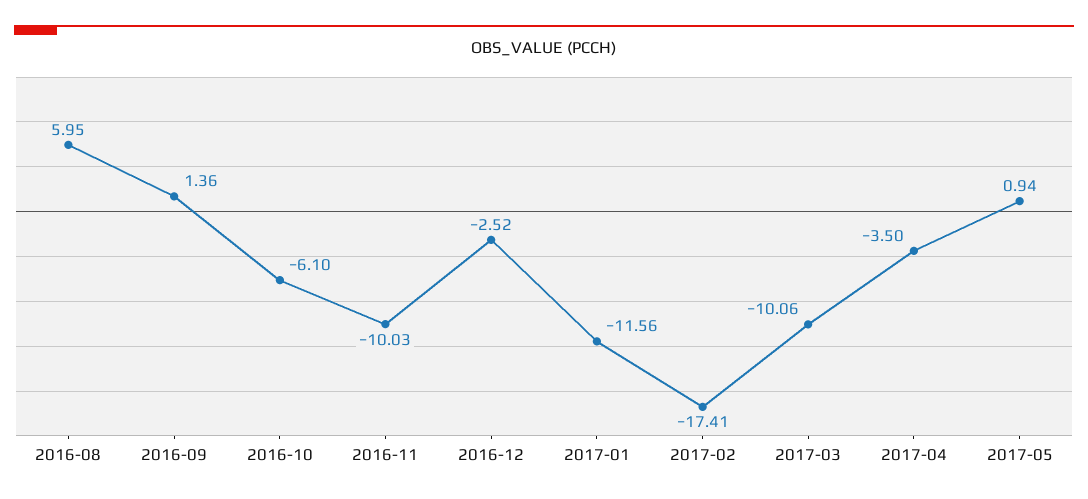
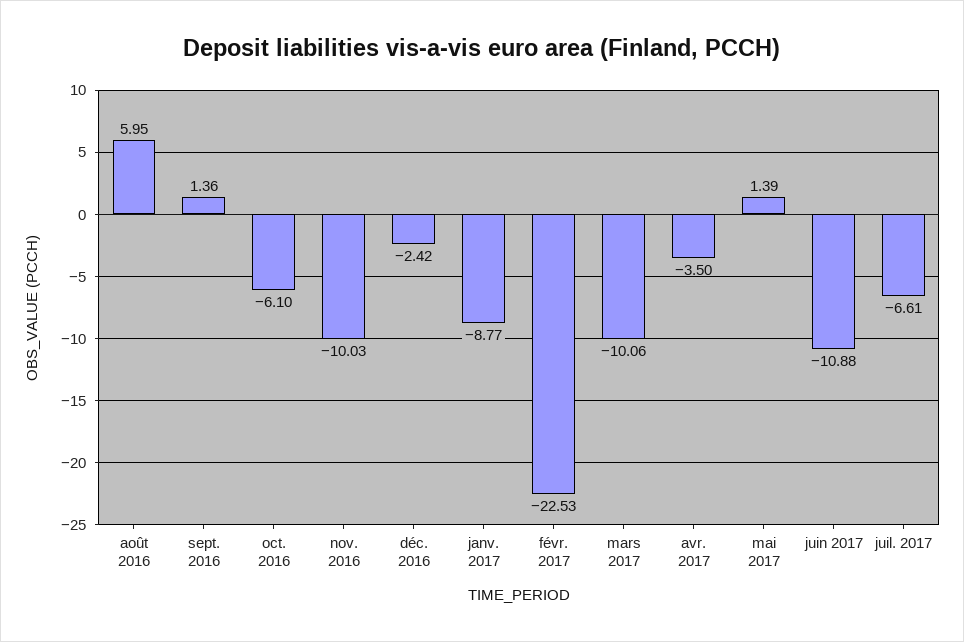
2016-12: -2.52 -> -2.42
2017-01: -11.56 -> -8.77
2017-02: -17.41 -> -22.53
2017-05: 0.94 -> 1.39
juin 2017: none -> -10.88
juil. 2017: none -> -6.61

